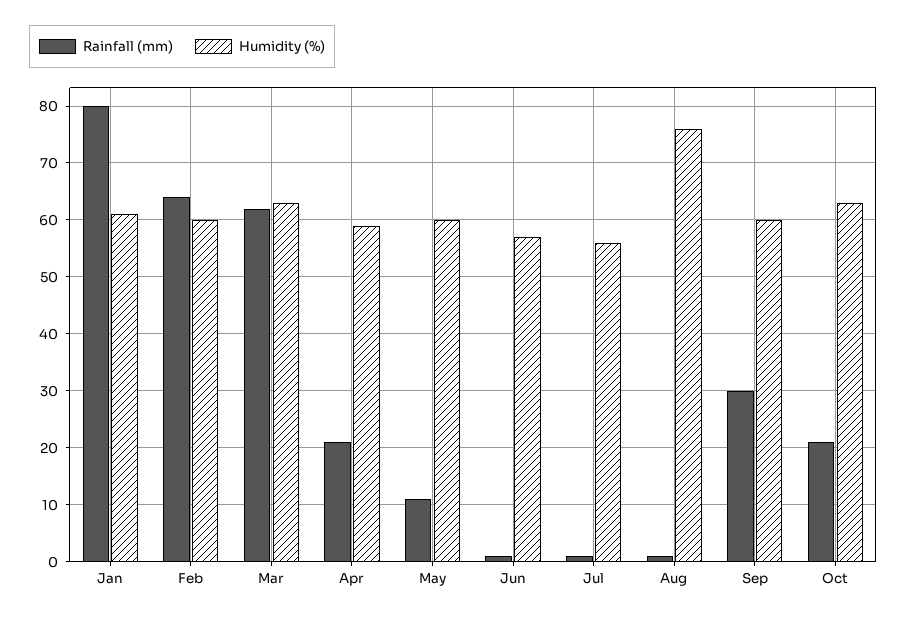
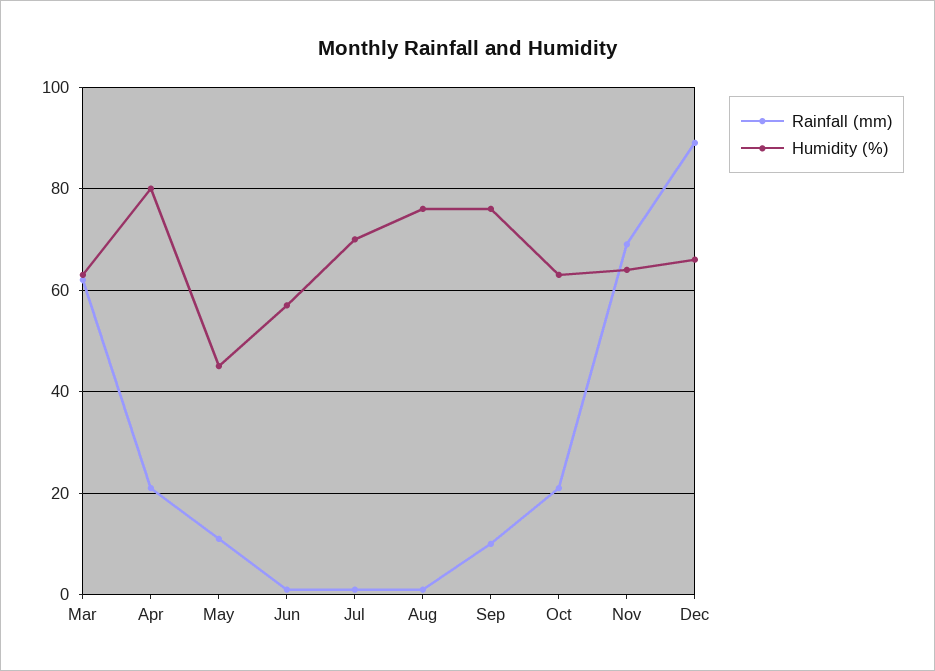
Rainfall (mm), Jan: 80 -> none
Humidity (%), Jan: 60 -> none
Rainfall (mm), Feb: 65 -> none
Humidity (%), Feb: 60 -> none
Humidity (%), Apr: 60 -> 80
Humidity (%), May: 60 -> 45
Humidity (%), Jul: 55 -> 70
Rainfall (mm), Sep: 30 -> 10
Humidity (%), Sep: 60 -> 75
Rainfall (mm), Nov: none -> 70
Humidity (%), Nov: none -> 65
Rainfall (mm), Dec: none -> 90
Humidity (%), Dec: none -> 65

